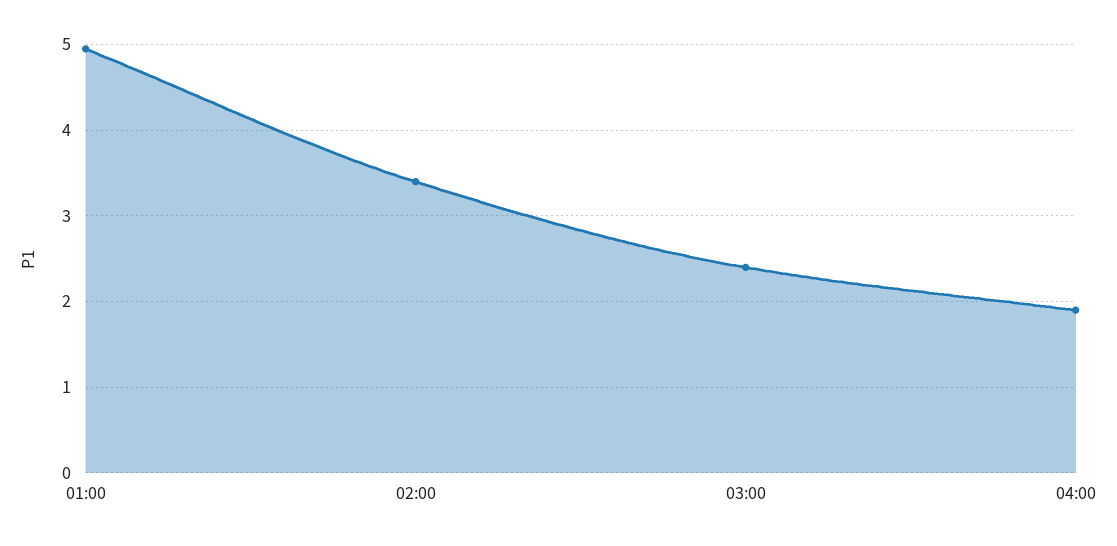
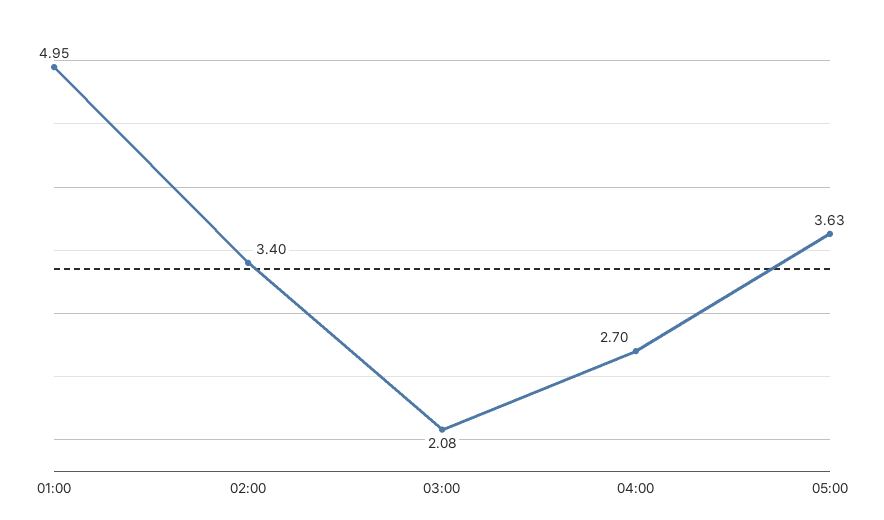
03:00: 2.4 -> 2.08
04:00: 1.9 -> 2.7
05:00: none -> 3.63

